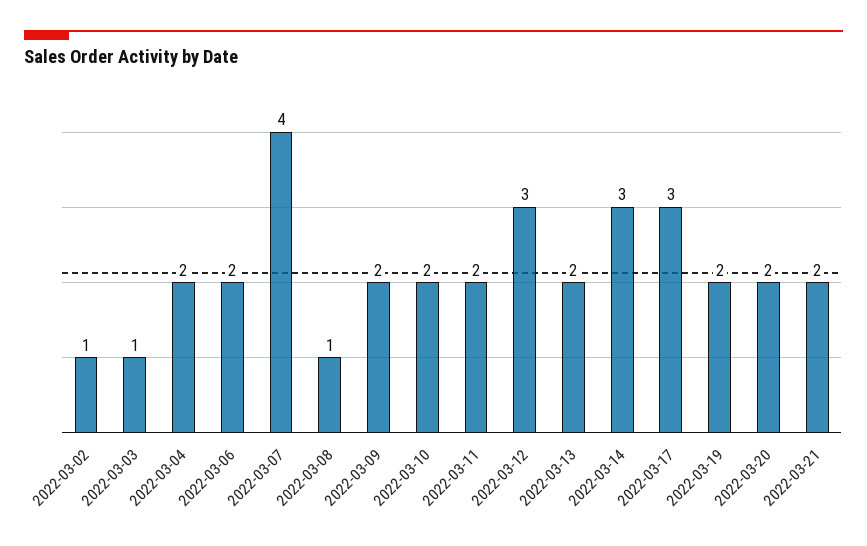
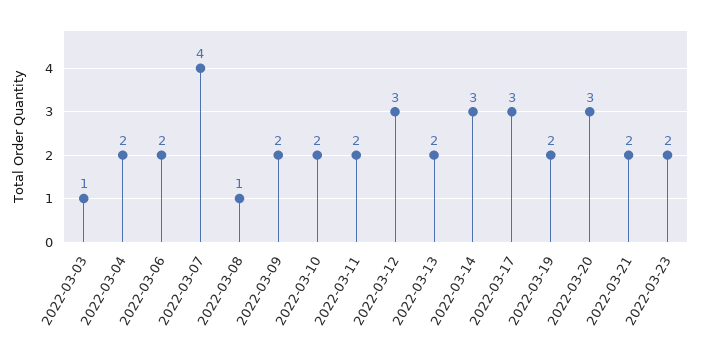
2022-03-02: 1 -> none
2022-03-20: 2 -> 3
2022-03-23: none -> 2

